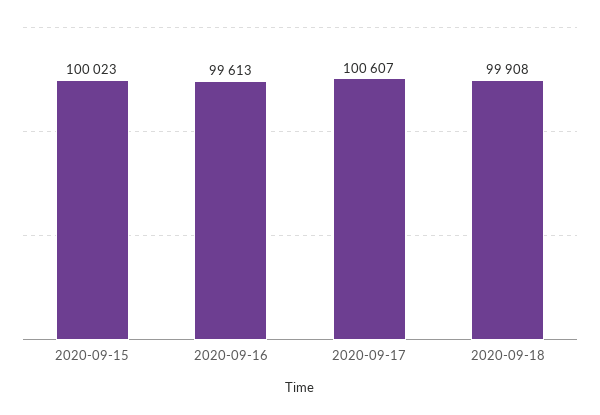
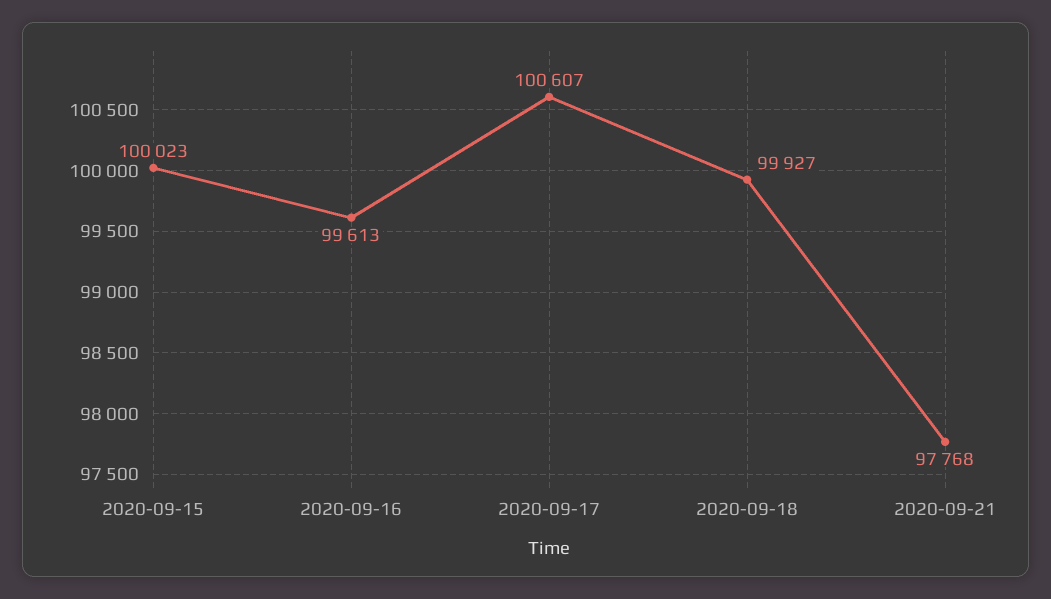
2020-09-18: 99908 -> 99927
2020-09-21: none -> 97768

